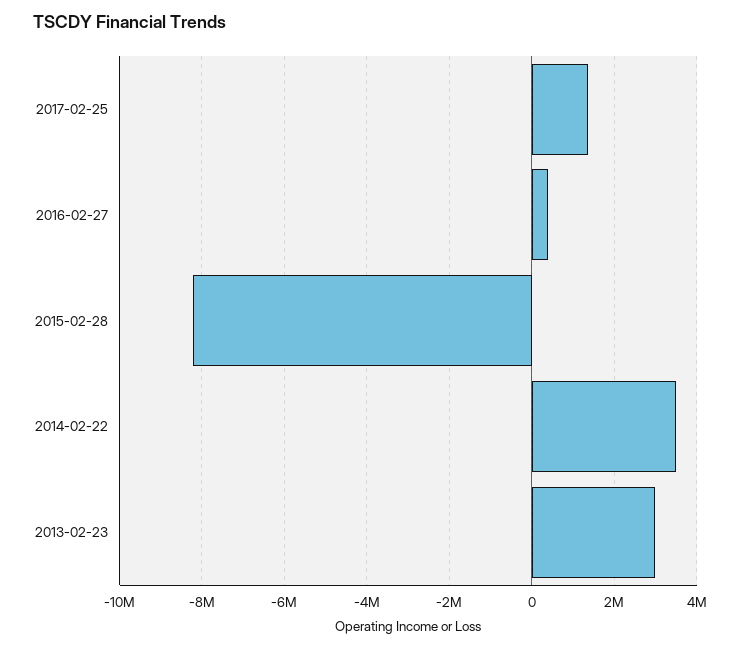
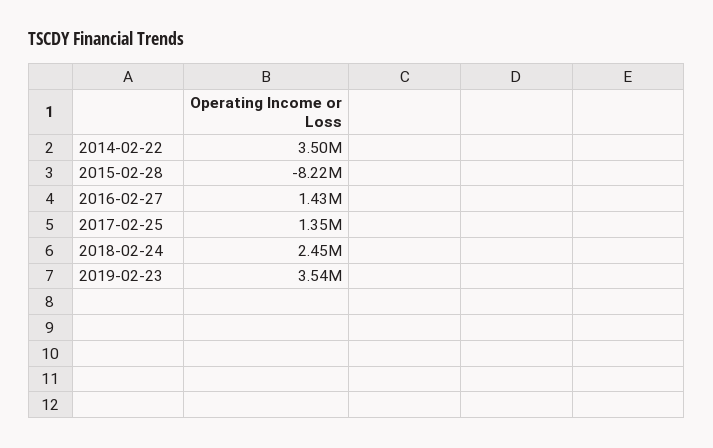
2016-02-27: 400000 -> 1430000
2013-02-23: 3000000 -> none
2018-02-24: none -> 2450000
2019-02-23: none -> 3540000

